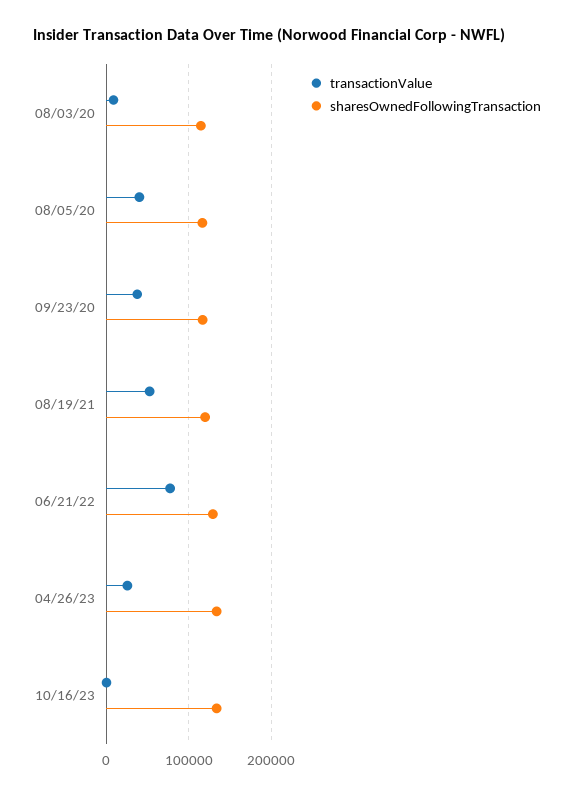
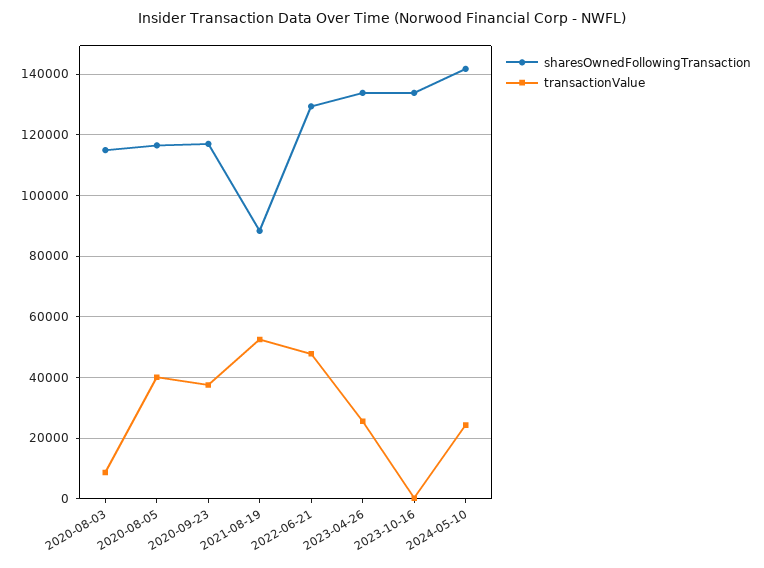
sharesOwnedFollowingTransaction, 08/19/21: 120000 -> 88000
transactionValue, 06/21/22: 80000 -> 48000
sharesOwnedFollowingTransaction, 2024-05-10: none -> 142000
transactionValue, 2024-05-10: none -> 24000

